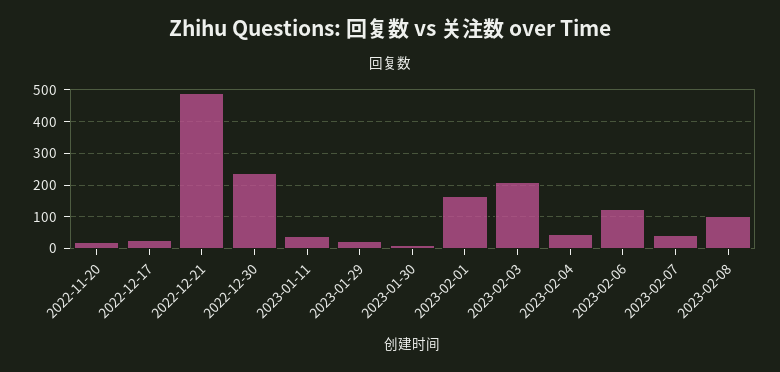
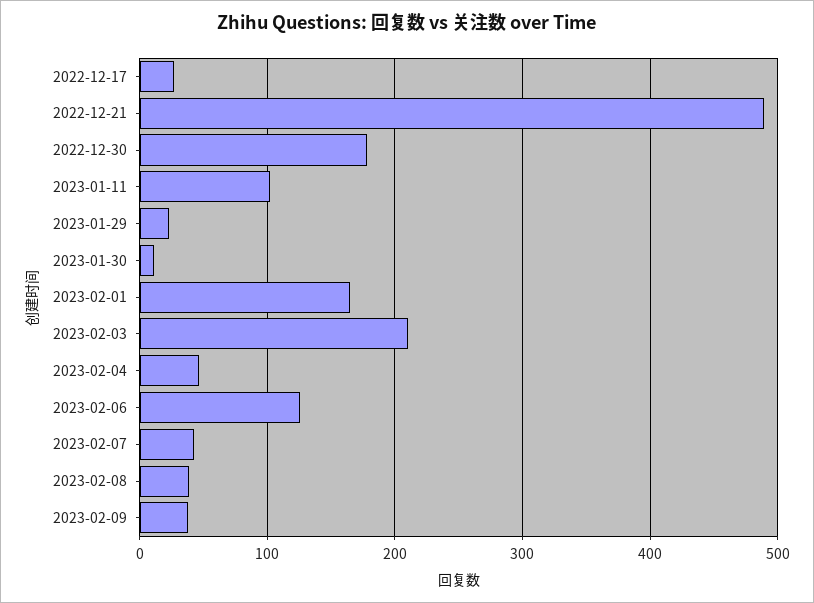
2022-11-20: 20 -> none
2022-12-30: 240 -> 180
2023-01-11: 40 -> 100
2023-02-08: 100 -> 40
2023-02-09: none -> 40

